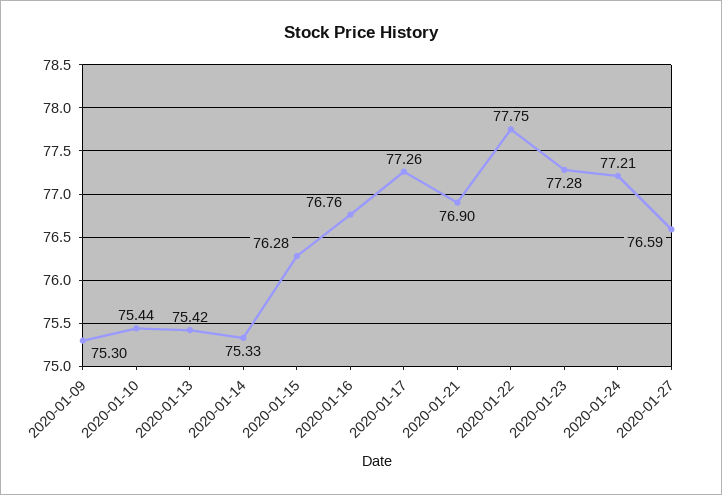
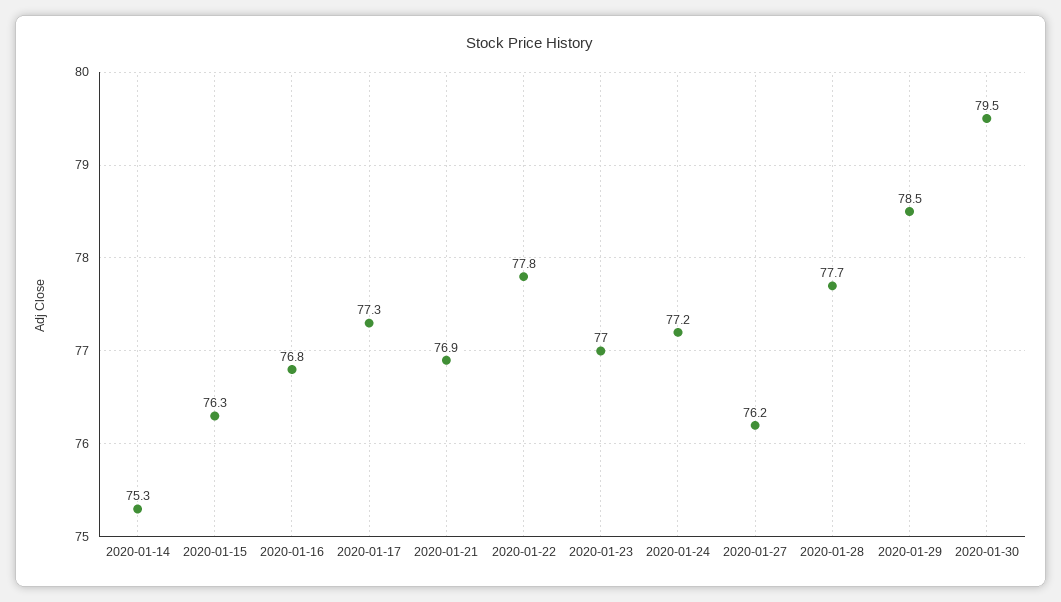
2020-01-09: 75.3 -> none
2020-01-10: 75.44 -> none
2020-01-13: 75.42 -> none
2020-01-23: 77.28 -> 77
2020-01-27: 76.59 -> 76.2
2020-01-28: none -> 77.7
2020-01-29: none -> 78.5
2020-01-30: none -> 79.5

